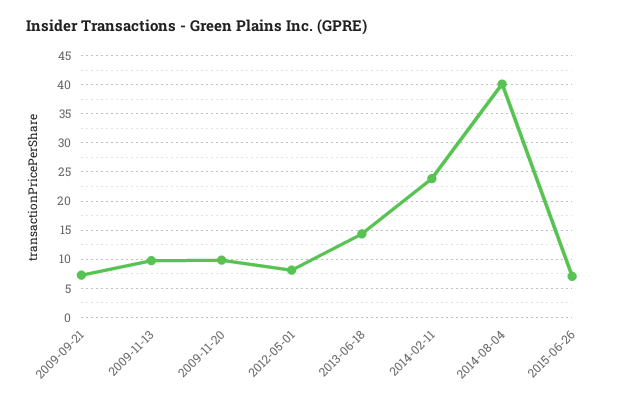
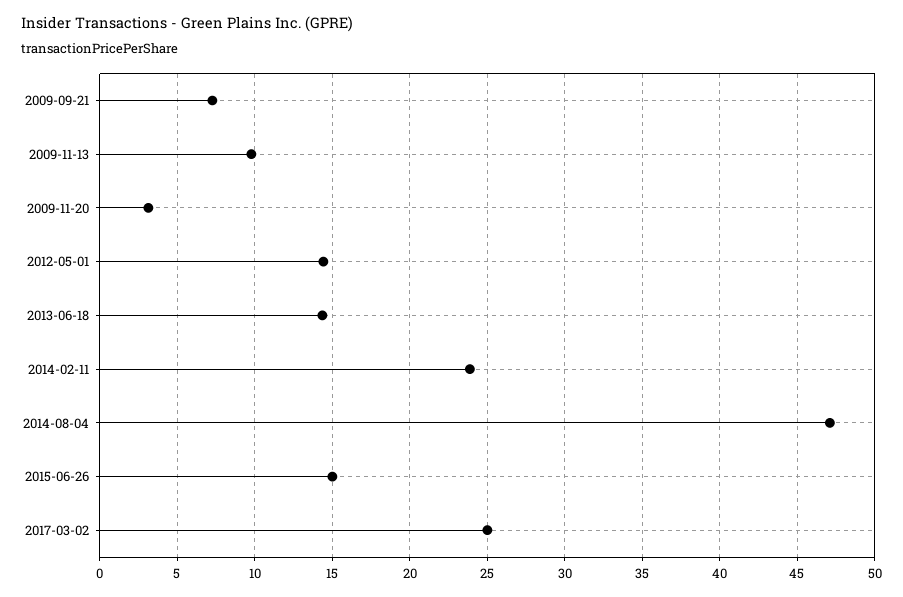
2009-11-20: 10 -> 3
2012-05-01: 7.5 -> 14.5
2014-08-04: 40 -> 47
2015-06-26: 7.5 -> 15
2017-03-02: none -> 25

